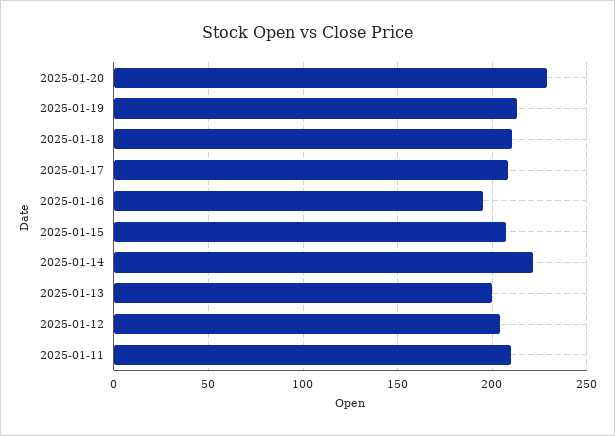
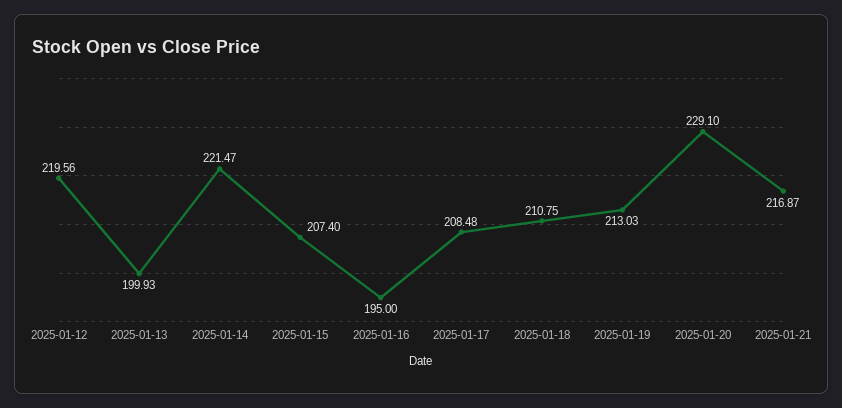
2025-01-12: 205 -> 219.56
2025-01-11: 210 -> none
2025-01-21: none -> 216.87

